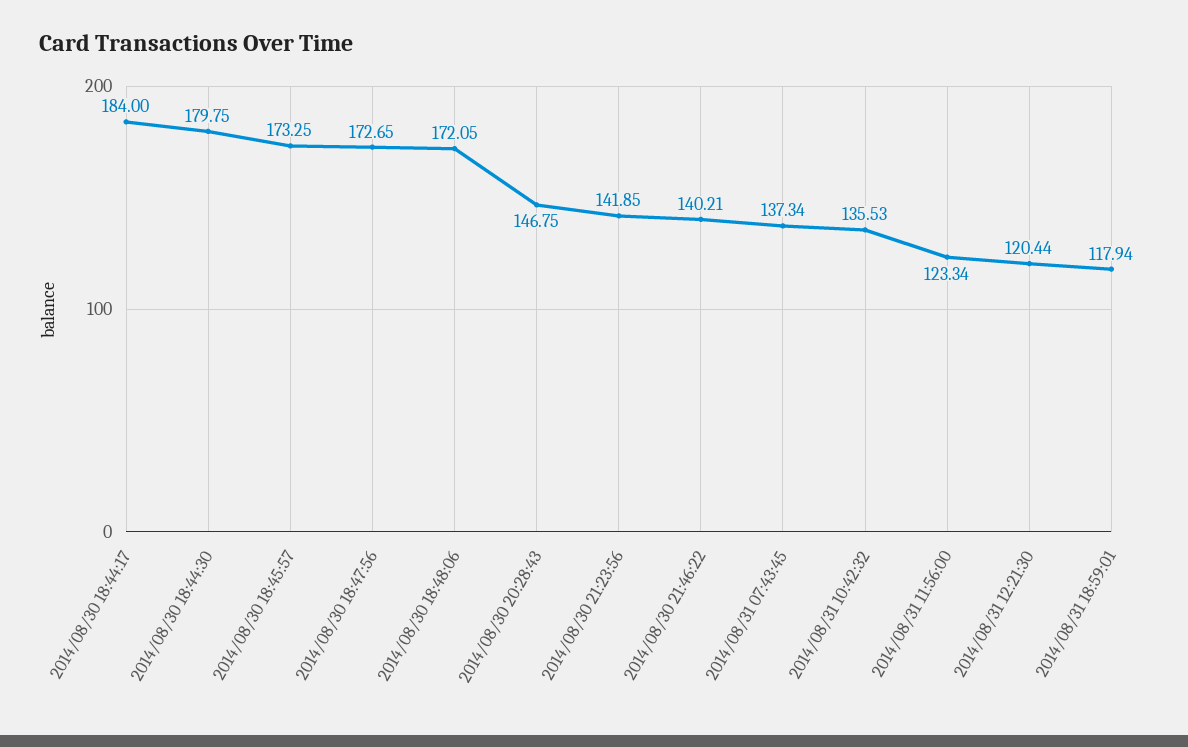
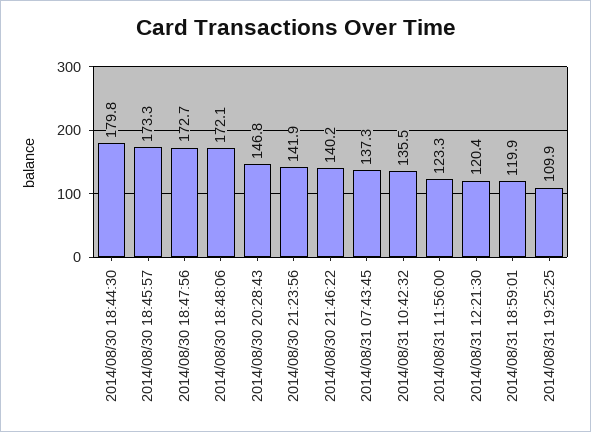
2014/08/30 18:44:17: 184 -> none
2014/08/31 18:59:01: 117.94 -> 119.9
2014/08/31 19:25:25: none -> 109.9

